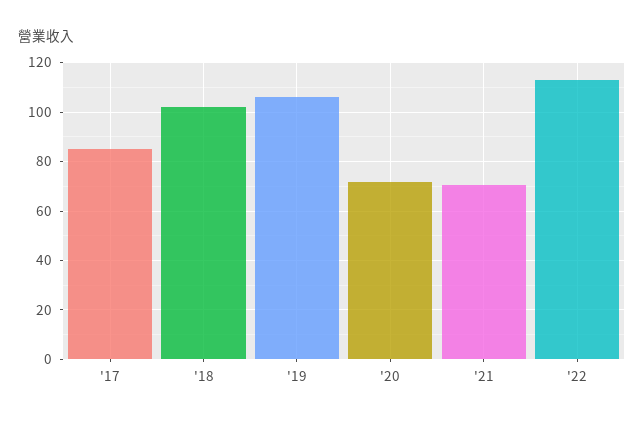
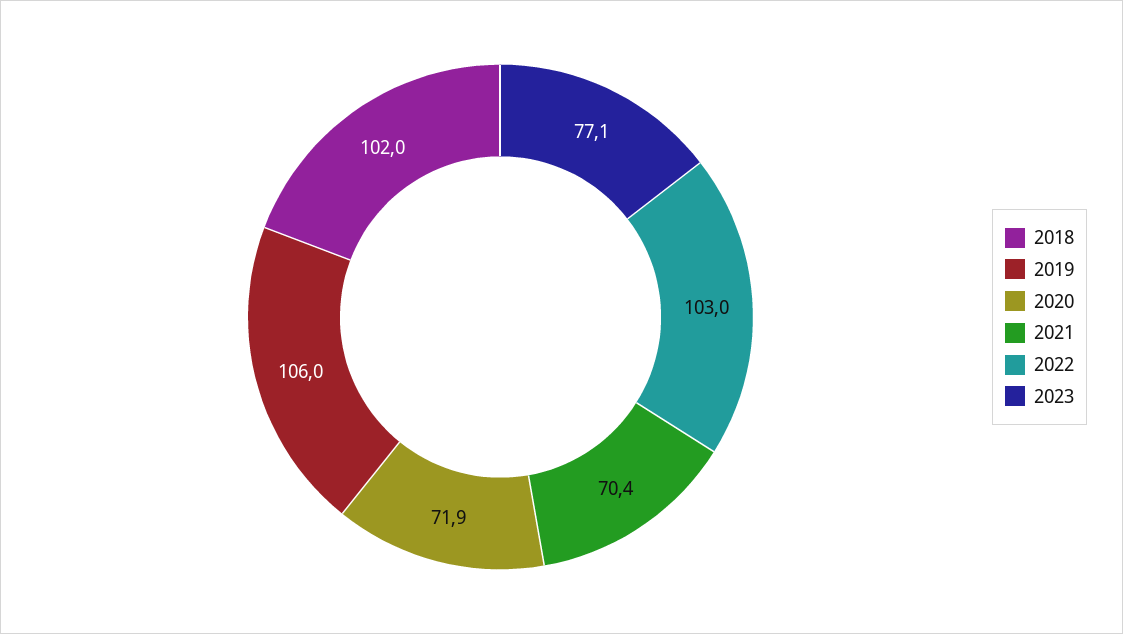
'17: 85 -> none
'22: 112.5 -> 103
2023: none -> 77.1

